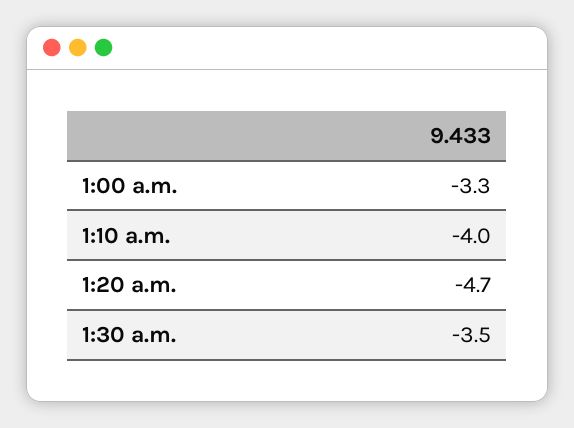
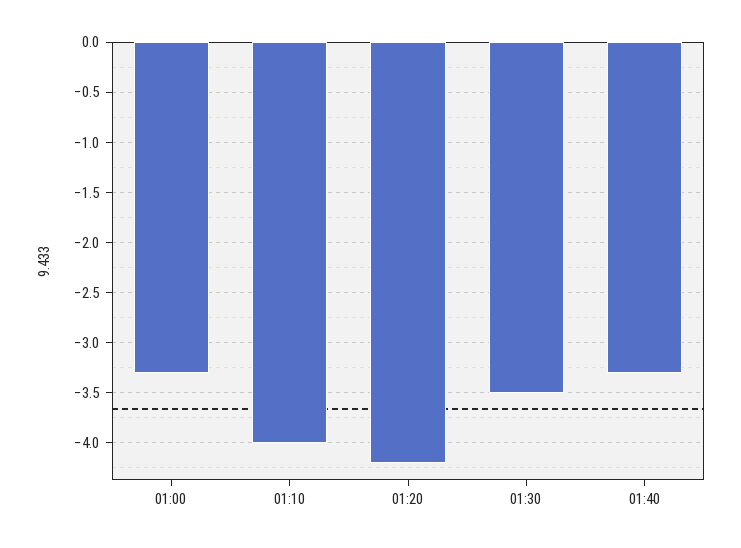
1:20 a.m.: -4.7 -> -4.2
01:40: none -> -3.3

